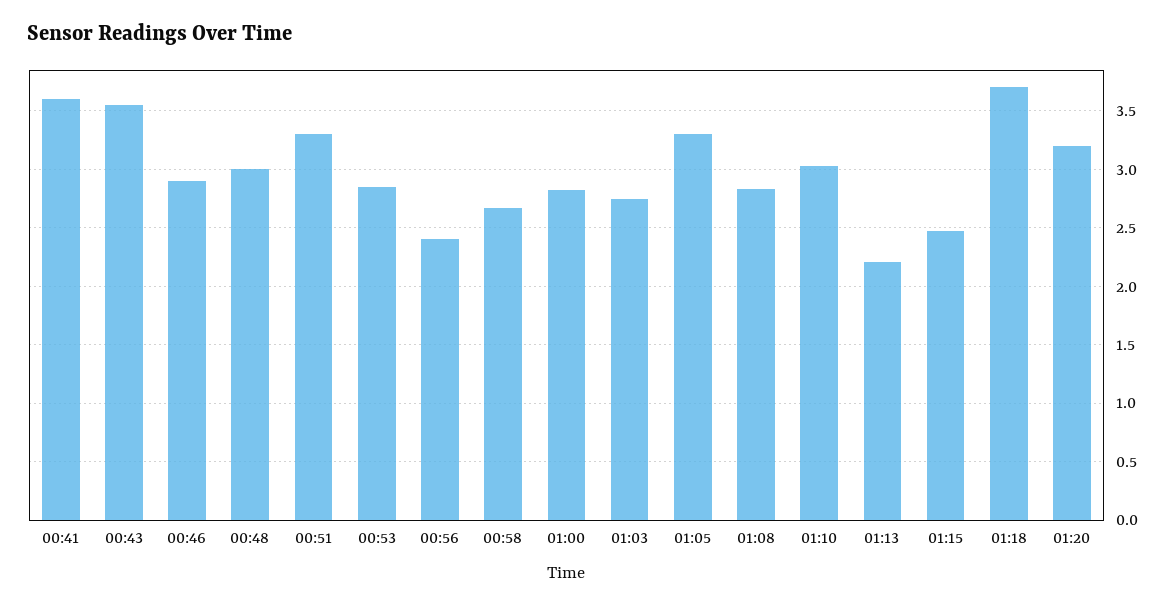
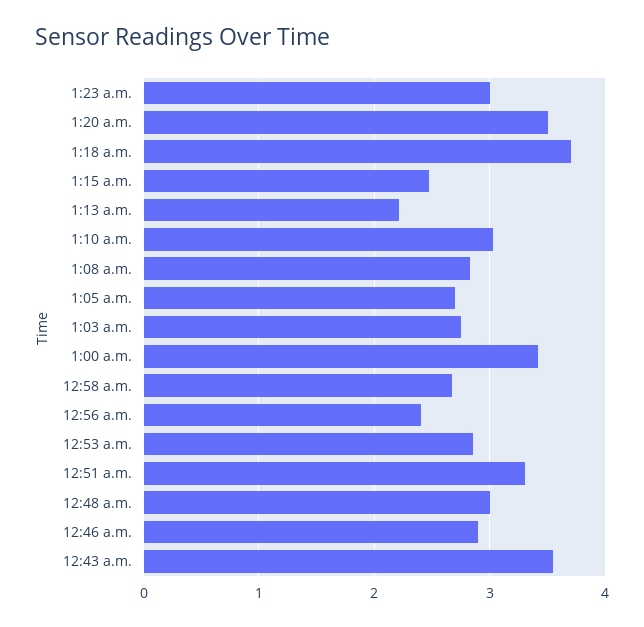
00:41: 3.6 -> none
01:00: 2.8 -> 3.4
01:05: 3.3 -> 2.7
01:20: 3.2 -> 3.5
1:23 a.m.: none -> 3

